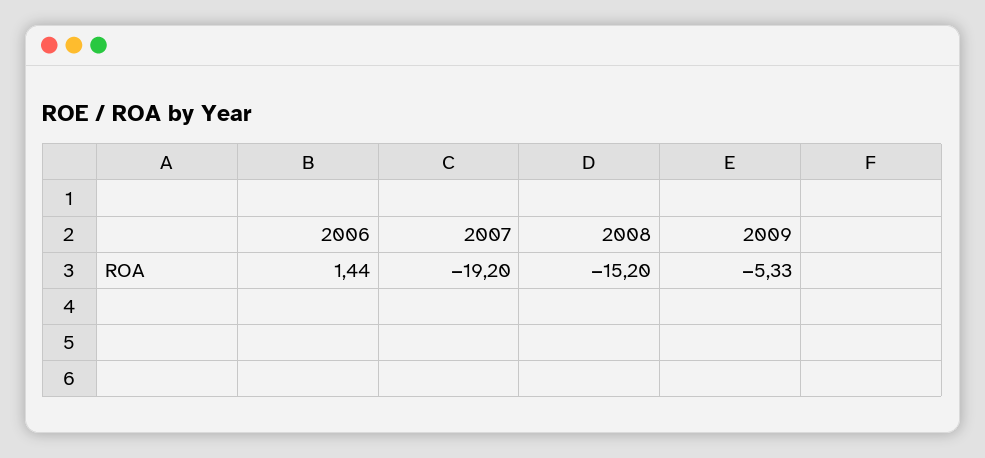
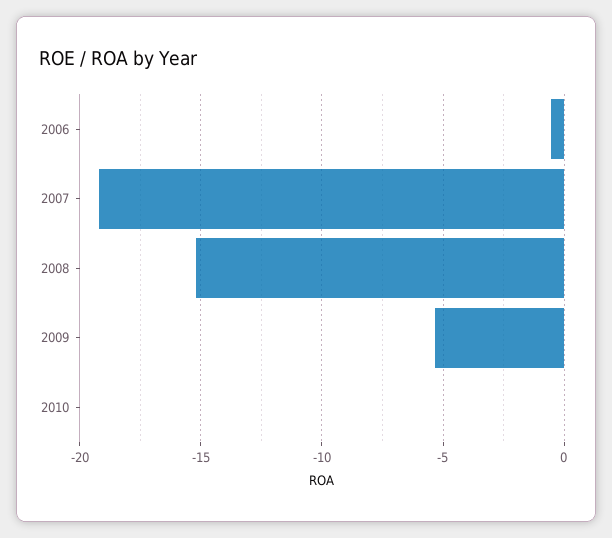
2006: 1.44 -> -0.5
2010: none -> 0

